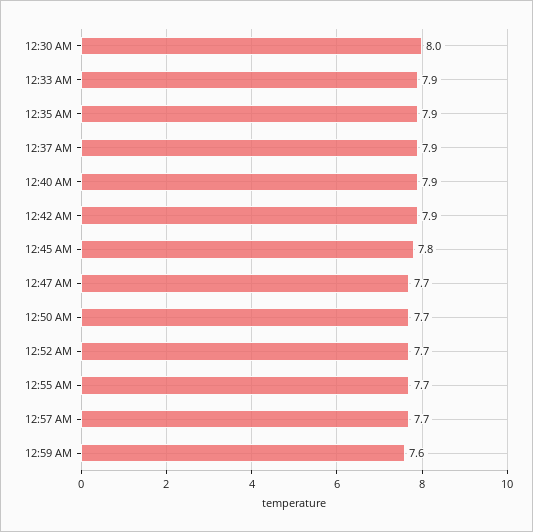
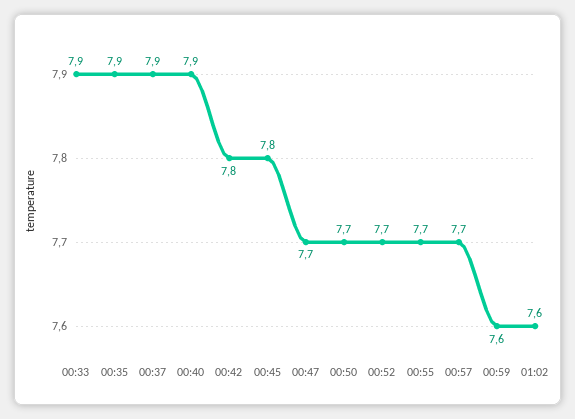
12:30 AM: 8 -> none
12:42 AM: 7.9 -> 7.8
01:02: none -> 7.6

